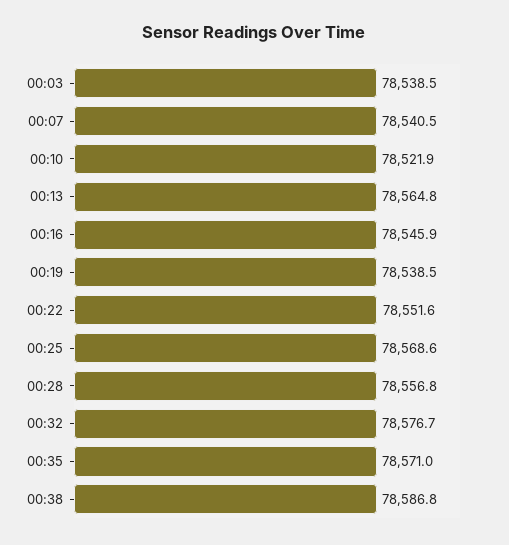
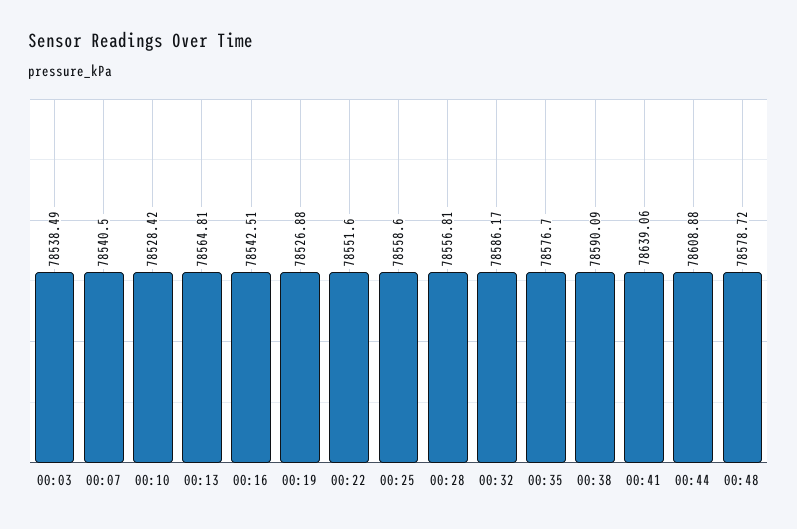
00:10: 78521.9 -> 78528.42
00:16: 78545.9 -> 78542.51
00:19: 78538.5 -> 78526.88
00:25: 78568.6 -> 78558.6
00:32: 78576.7 -> 78586.17
00:35: 78571 -> 78576.7
00:38: 78586.8 -> 78590.09
00:41: none -> 78639.06
00:44: none -> 78608.88
00:48: none -> 78578.72

